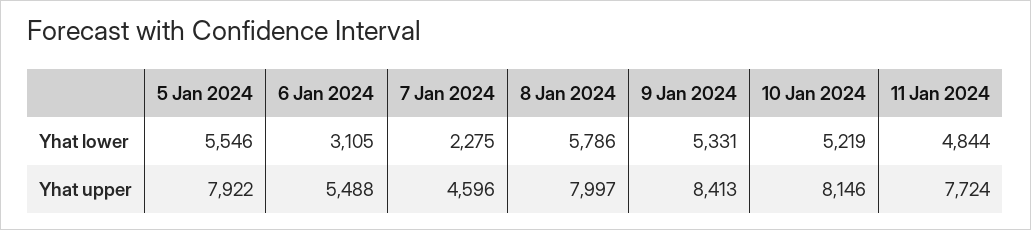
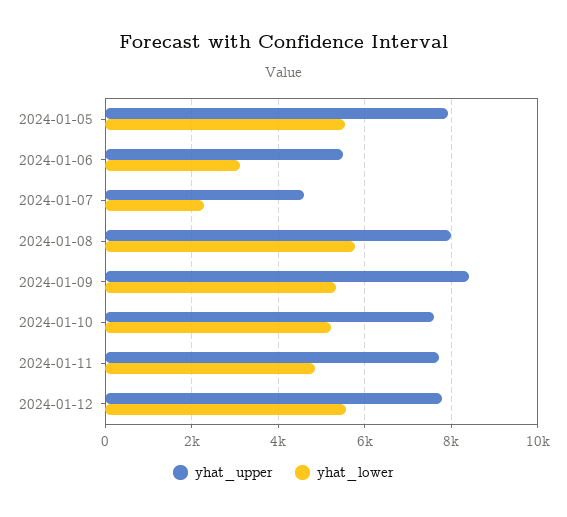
Yhat upper, 10 Jan 2024: 8146 -> 7600
Yhat upper, 2024-01-12: none -> 7800
Yhat lower, 2024-01-12: none -> 5600

